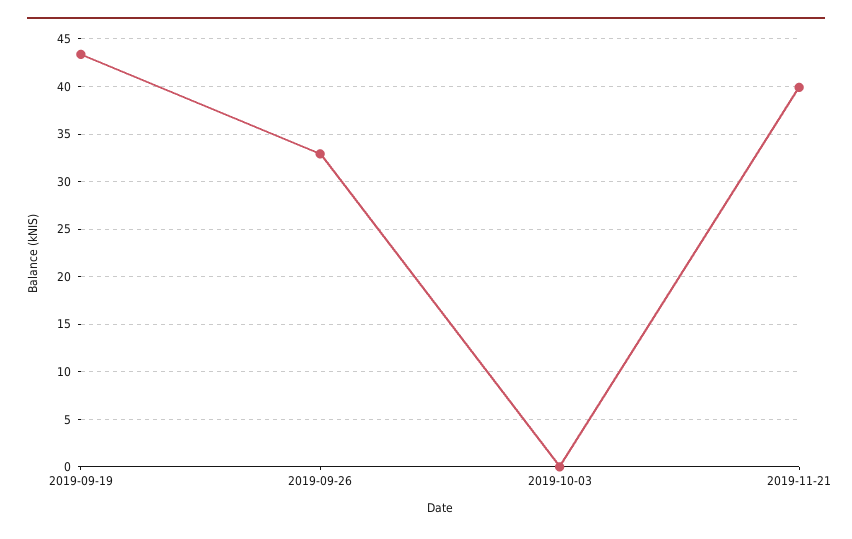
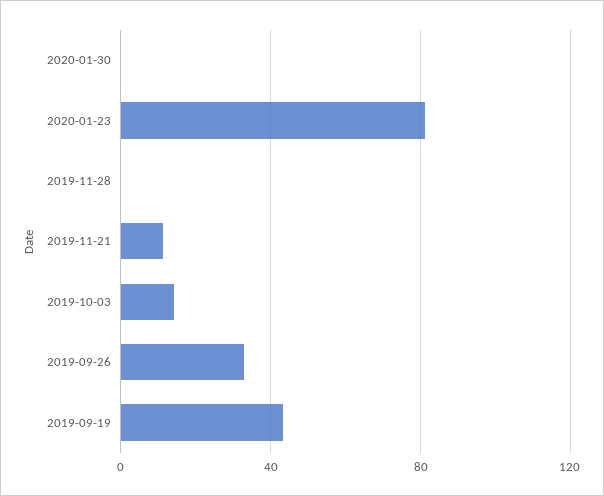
2019-10-03: 0 -> 15
2019-11-21: 40 -> 10
2020-01-30: none -> 0
2020-01-23: none -> 80
2019-11-28: none -> 0

